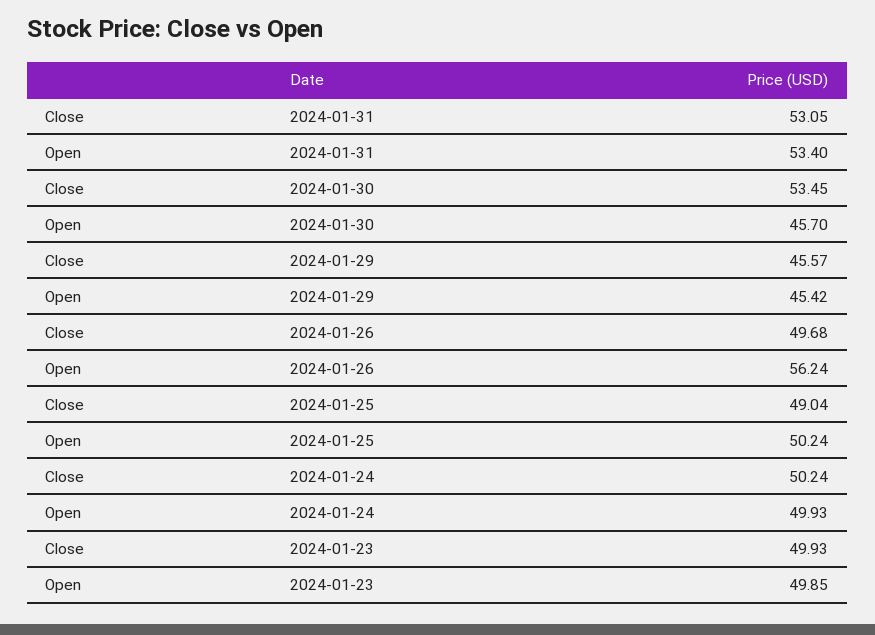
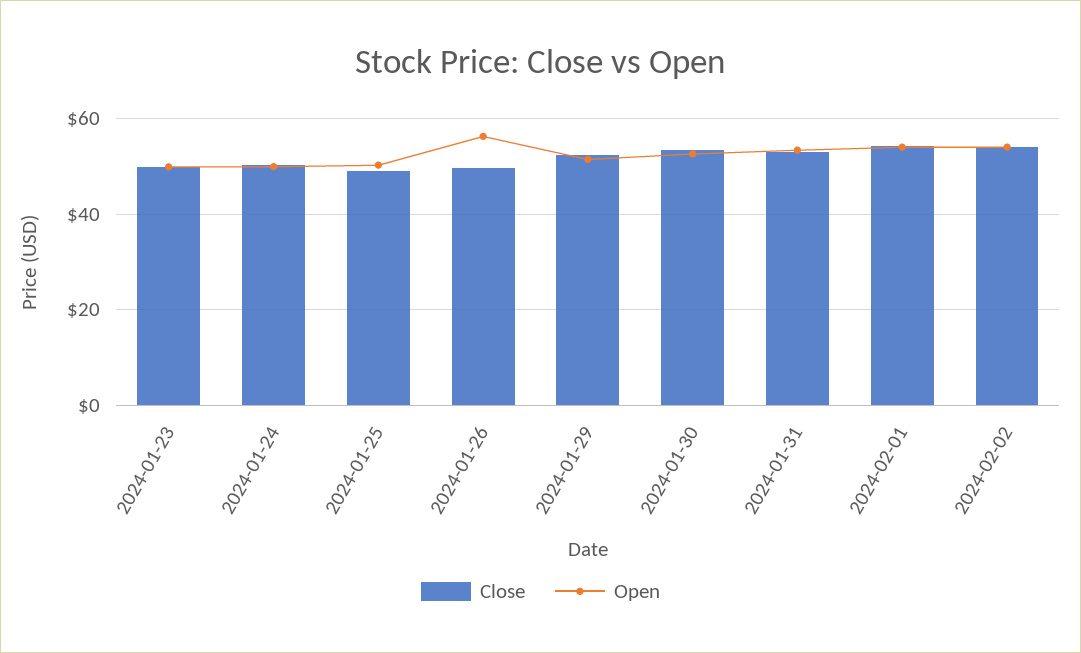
Open, 2024-01-30: 45.7 -> 52
Close, 2024-01-29: 45.57 -> 52
Open, 2024-01-29: 45.42 -> 52
Close, 2024-02-01: none -> 54
Open, 2024-02-01: none -> 54
Close, 2024-02-02: none -> 54
Open, 2024-02-02: none -> 54

